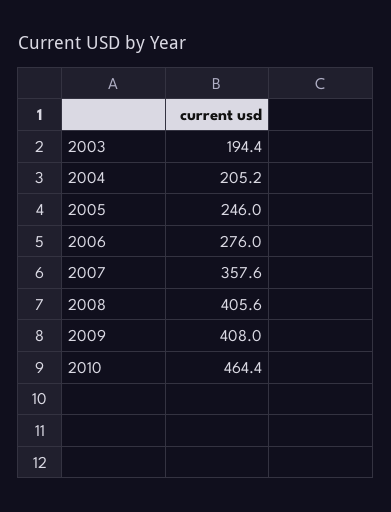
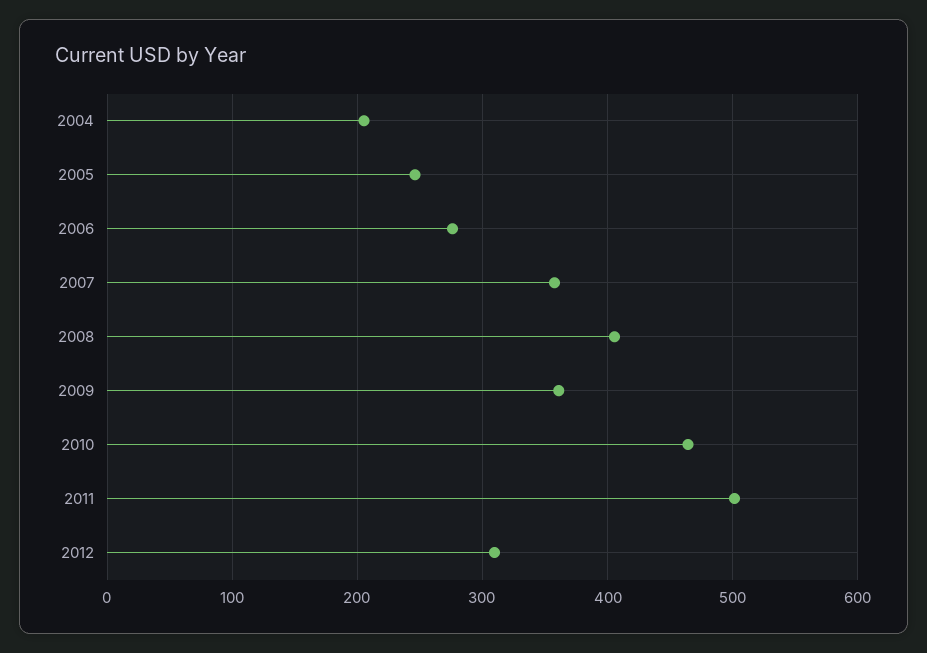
2003: 194.4 -> none
2009: 408 -> 360
2011: none -> 500
2012: none -> 310

